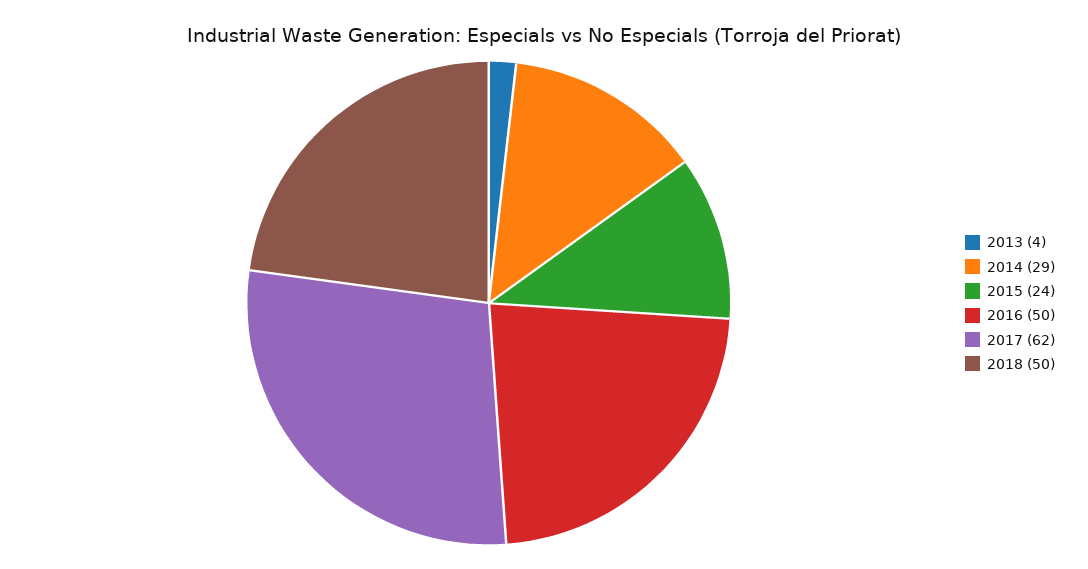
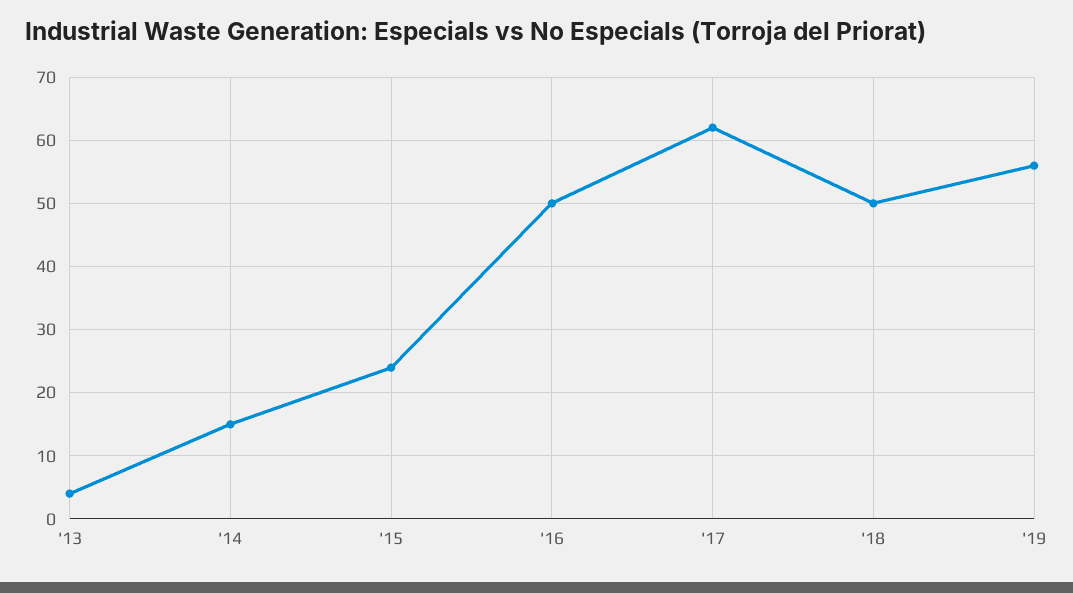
2014: 29 -> 15
'19: none -> 56

